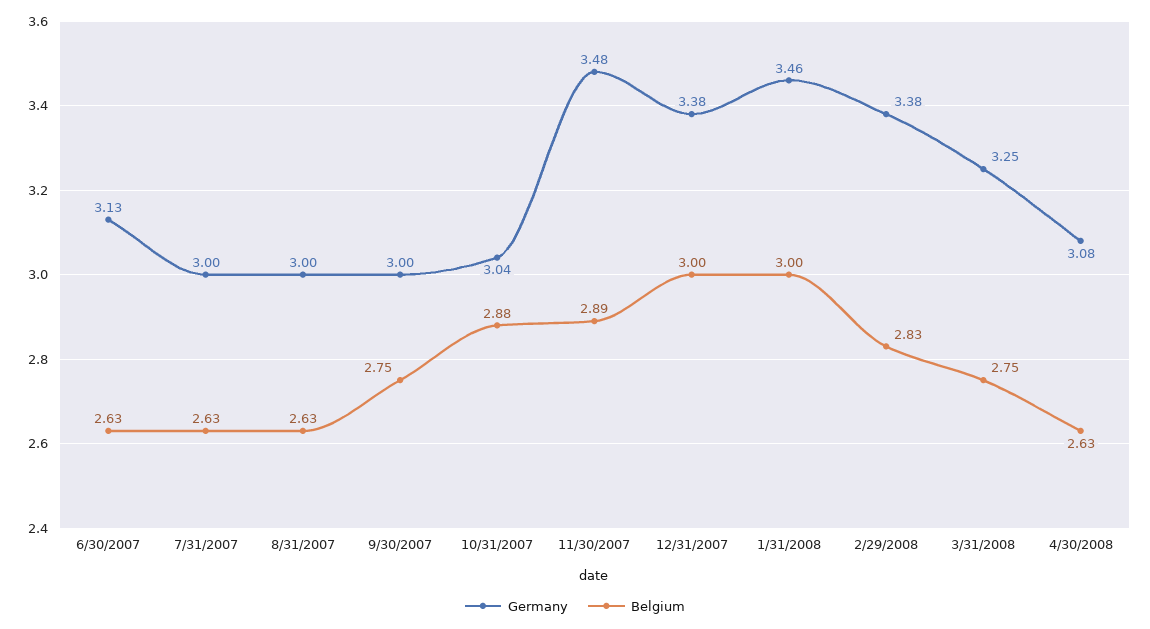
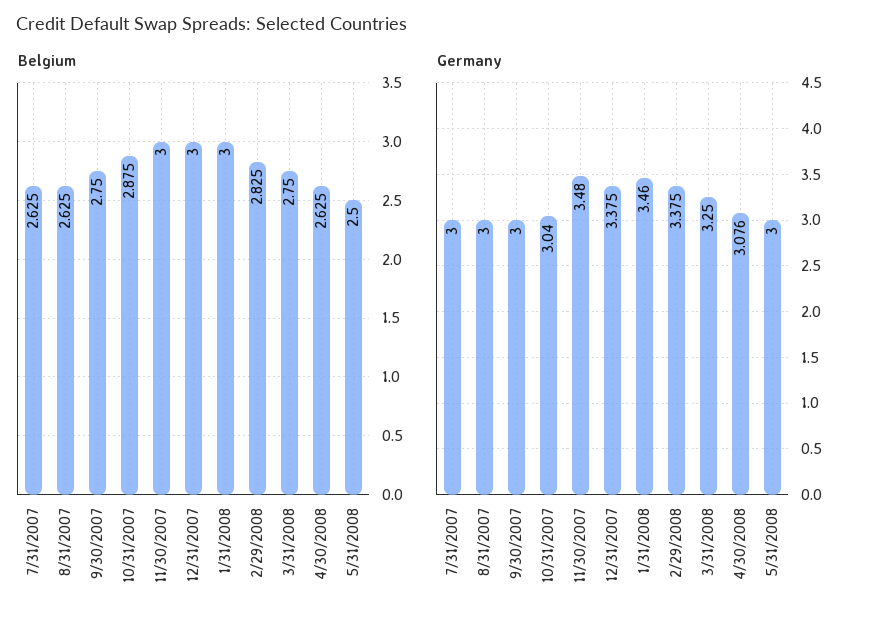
Germany, 6/30/2007: 3.13 -> none
Belgium, 6/30/2007: 2.63 -> none
Belgium, 11/30/2007: 2.89 -> 3
Belgium, 5/31/2008: none -> 2.5
Germany, 5/31/2008: none -> 3

